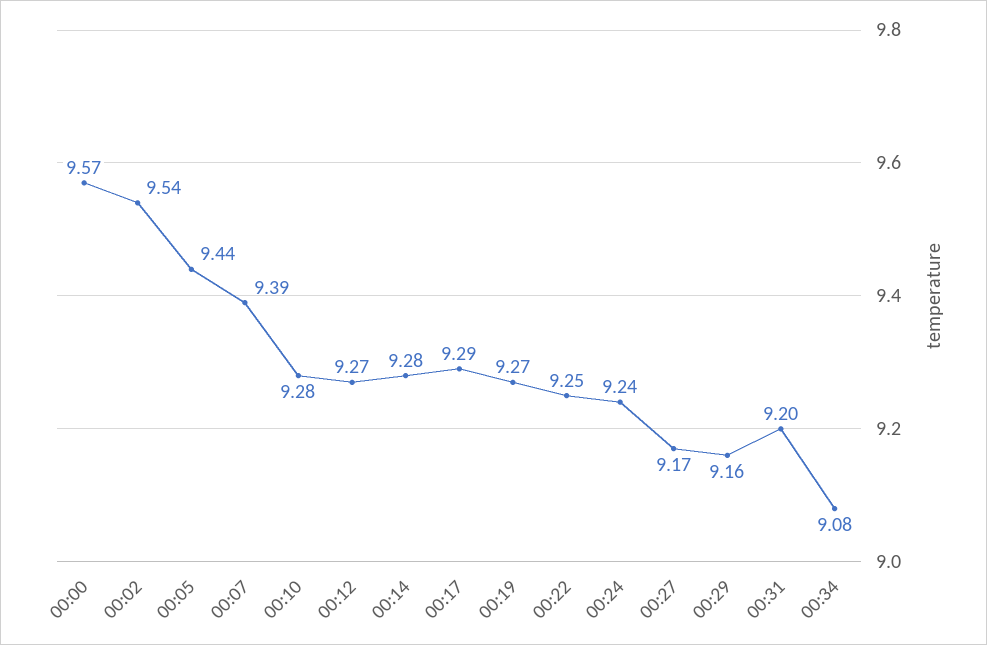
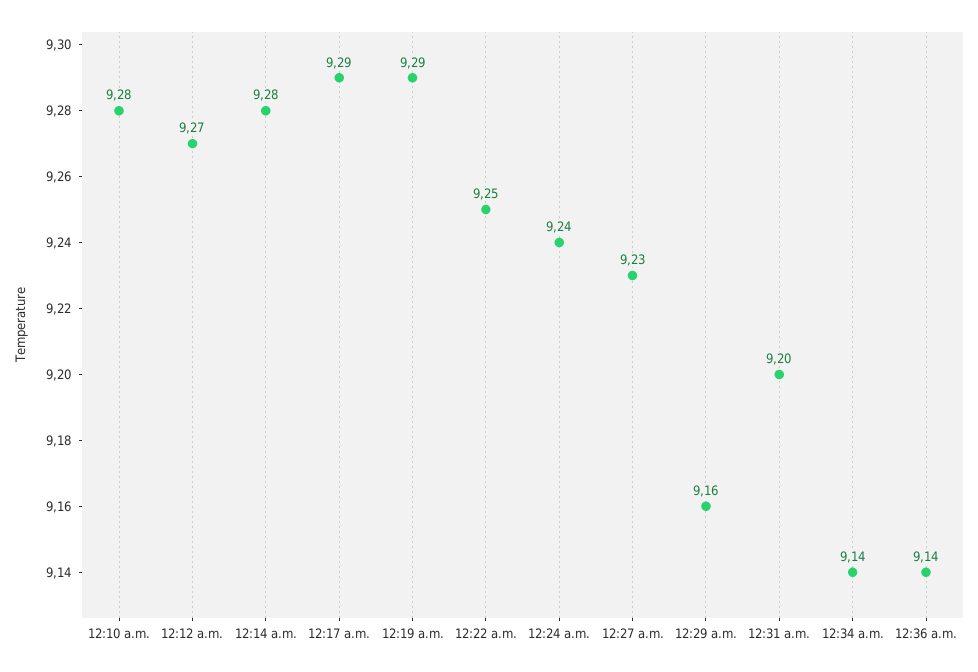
00:00: 9.57 -> none
00:02: 9.54 -> none
00:05: 9.44 -> none
00:07: 9.39 -> none
00:19: 9.27 -> 9.29
00:27: 9.17 -> 9.23
00:34: 9.08 -> 9.14
12:36 a.m.: none -> 9.14

